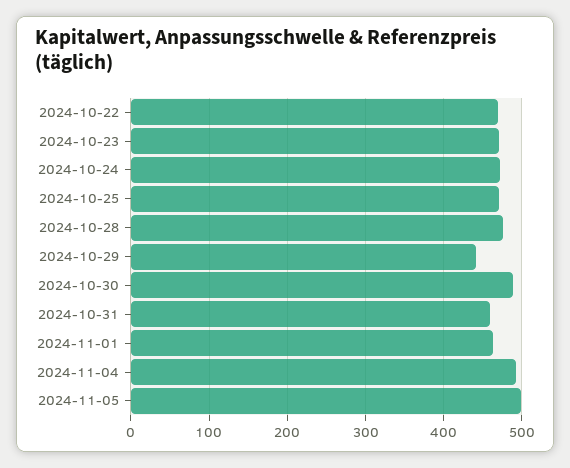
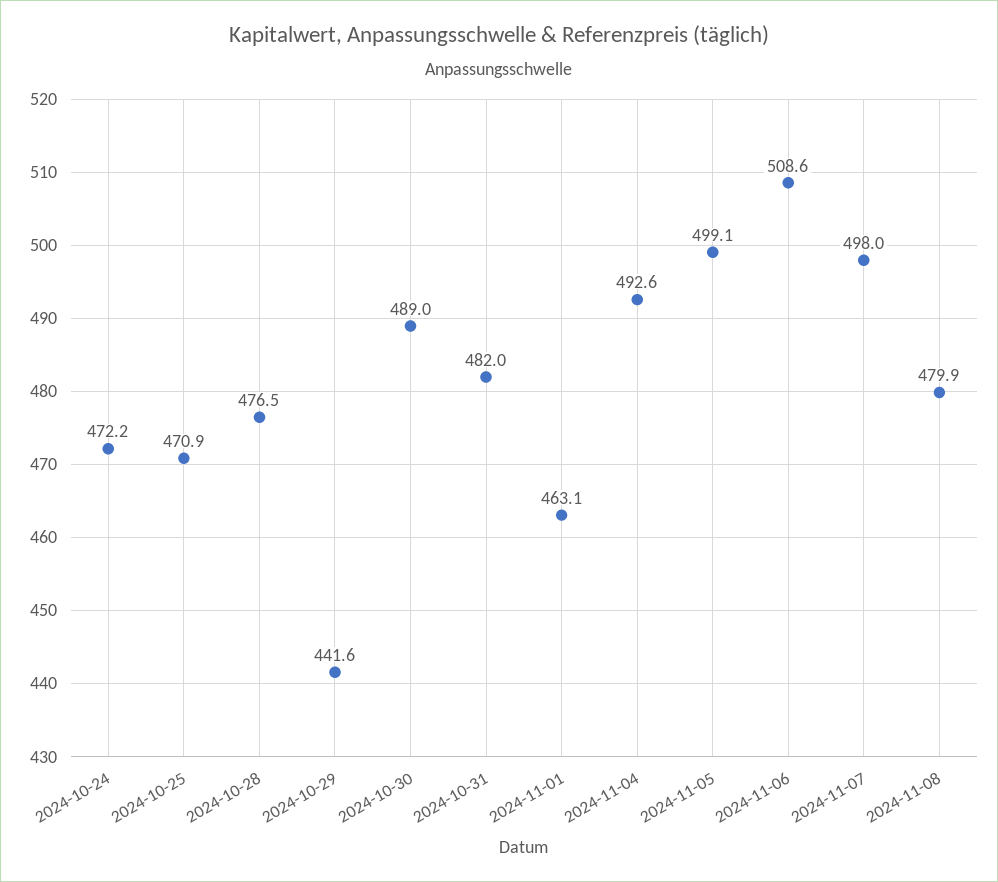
2024-10-22: 470 -> none
2024-10-23: 470 -> none
2024-10-31: 460 -> 482
2024-11-06: none -> 508.6
2024-11-07: none -> 498
2024-11-08: none -> 479.9

